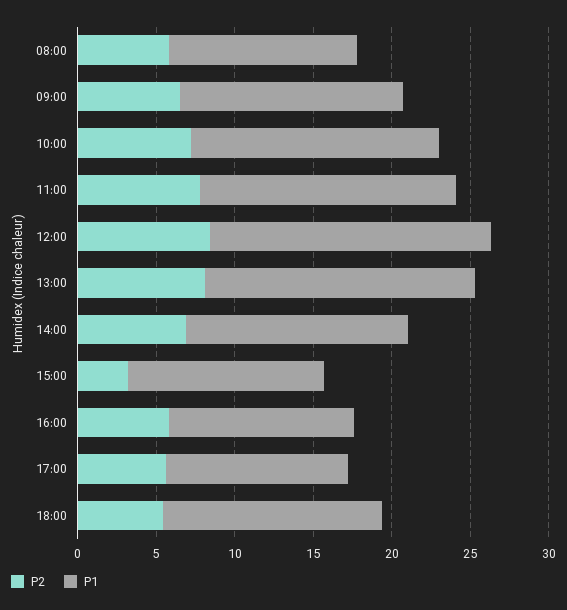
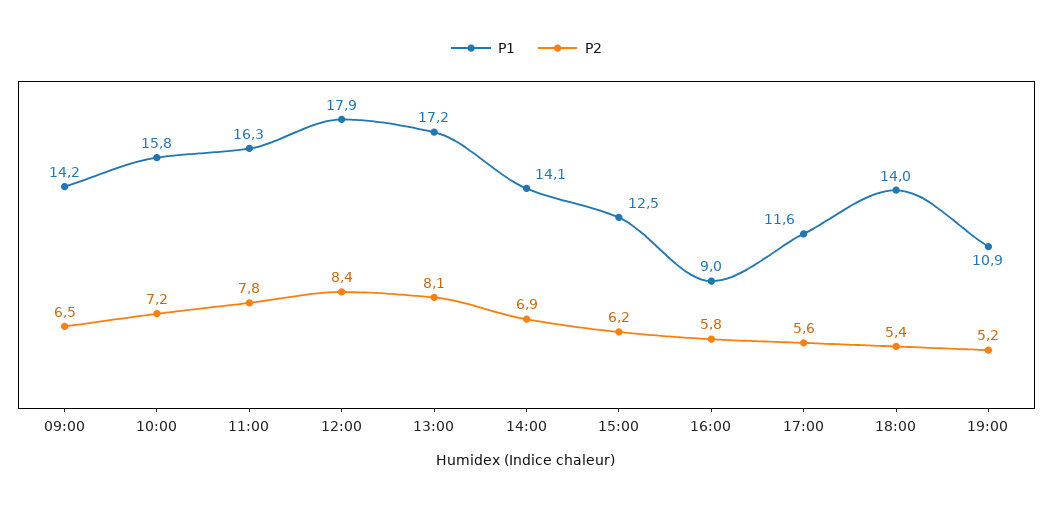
P2, 08:00: 6 -> none
P1, 08:00: 12 -> none
P2, 15:00: 3 -> 6.2
P1, 16:00: 12 -> 9
P1, 19:00: none -> 10.9
P2, 19:00: none -> 5.2

